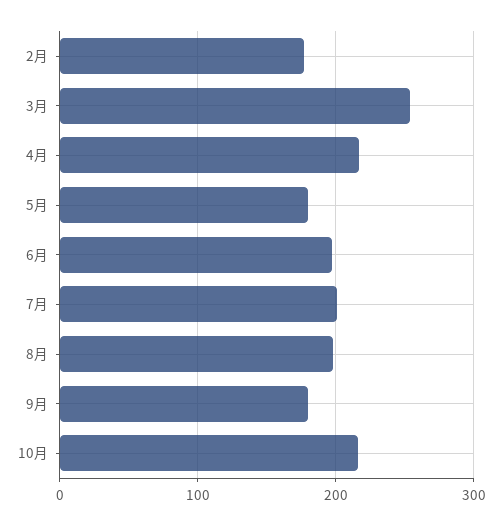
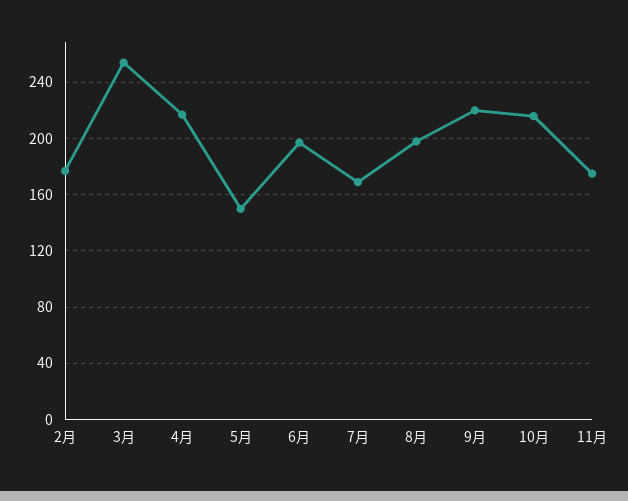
5月: 180 -> 150
7月: 200 -> 170
9月: 180 -> 220
11月: none -> 175

